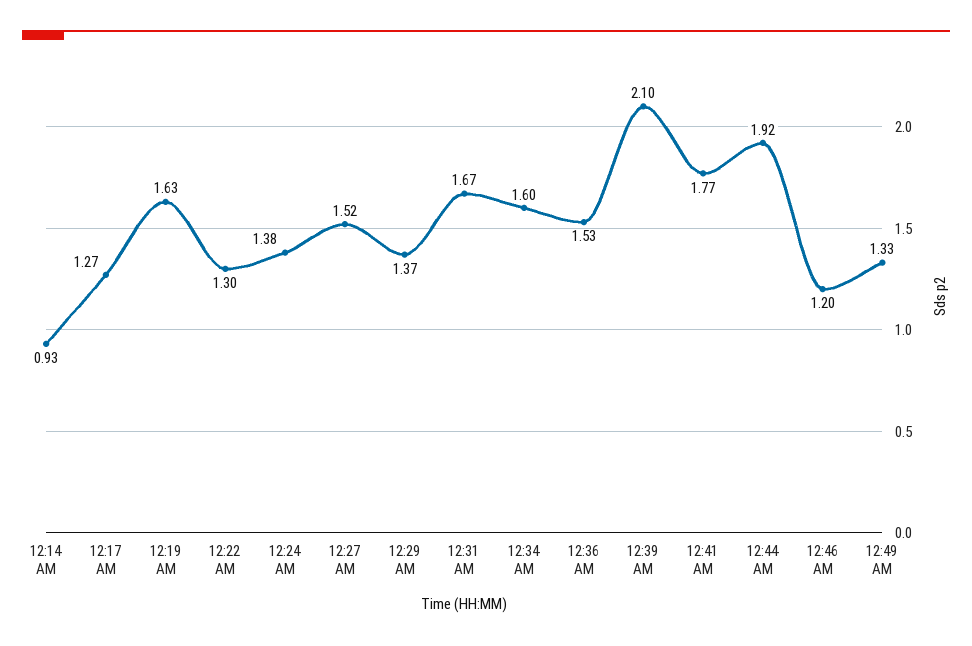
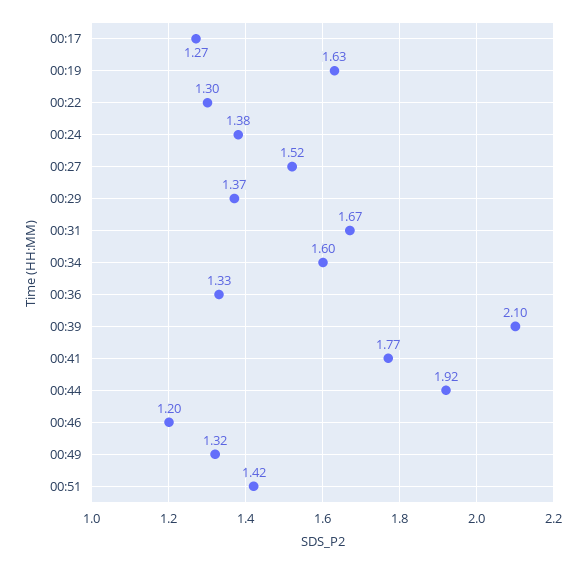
12:14 AM: 0.93 -> none
12:36 AM: 1.53 -> 1.33
12:49 AM: 1.33 -> 1.32
00:51: none -> 1.42

